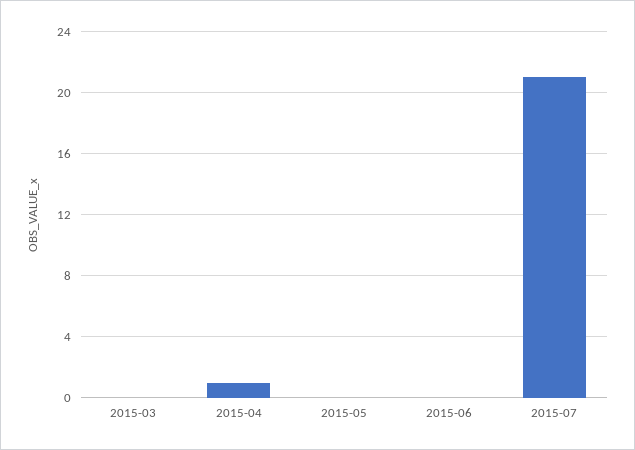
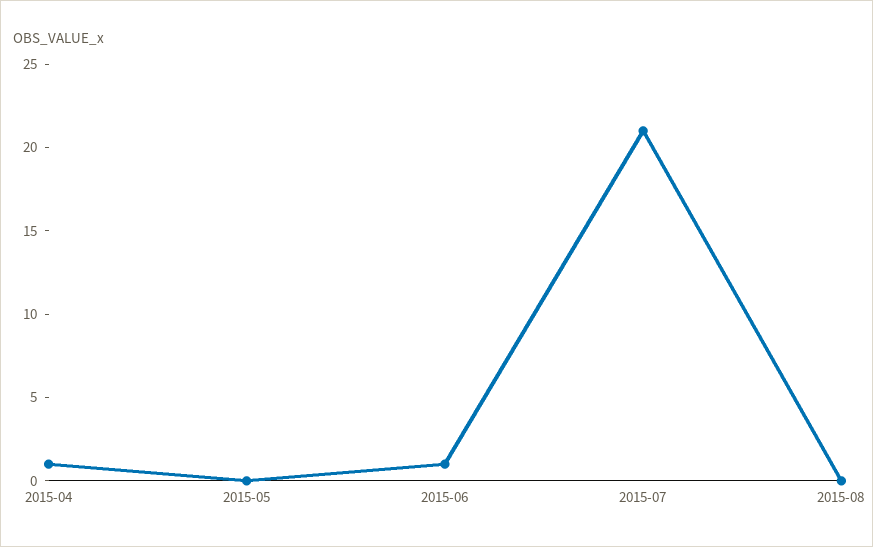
2015-03: 0 -> none
2015-06: 0 -> 1
2015-08: none -> 0

